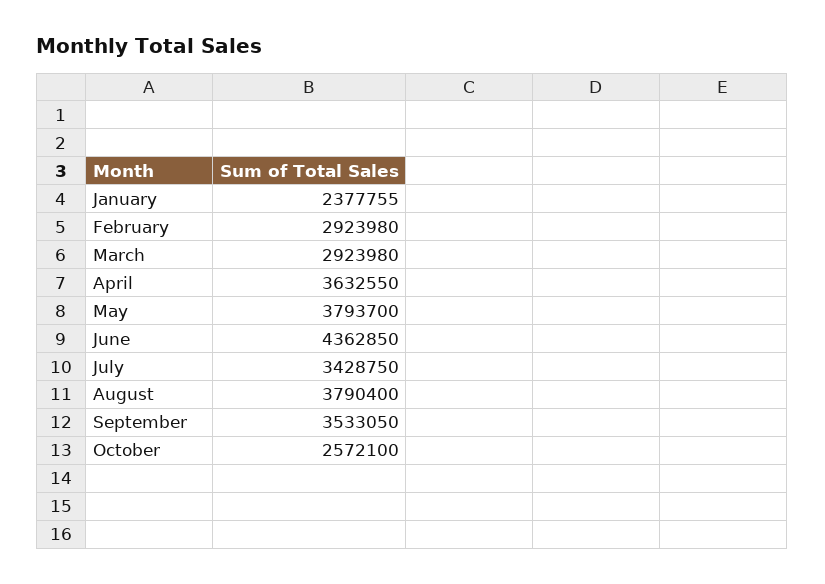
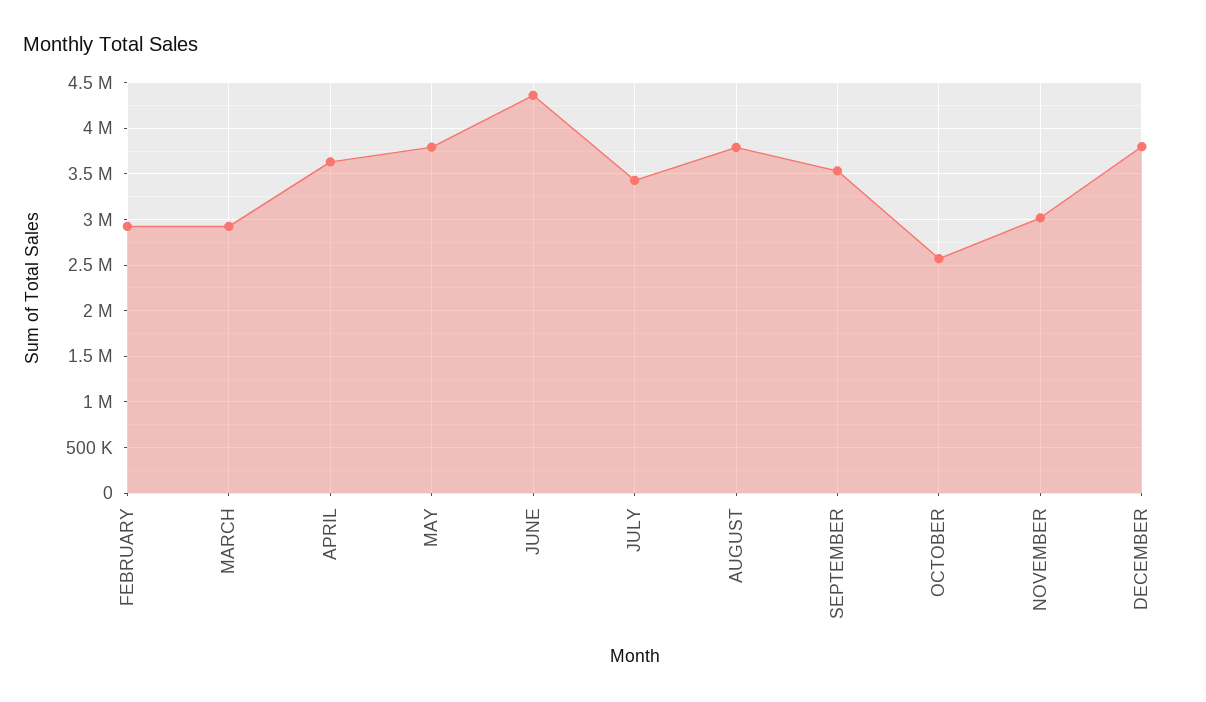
January: 2377755 -> none
NOVEMBER: none -> 3000000
DECEMBER: none -> 3800000

